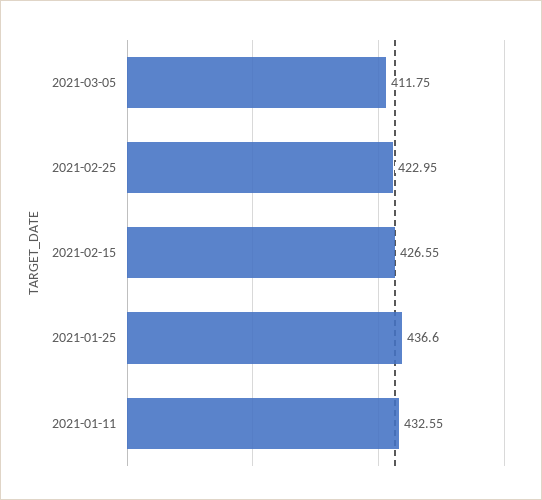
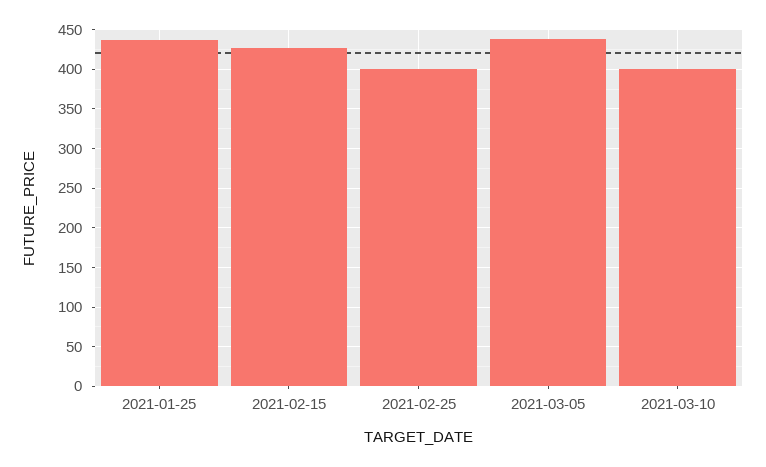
2021-03-05: 411.75 -> 440
2021-02-25: 422.95 -> 400
2021-01-11: 432.55 -> none
2021-03-10: none -> 400

